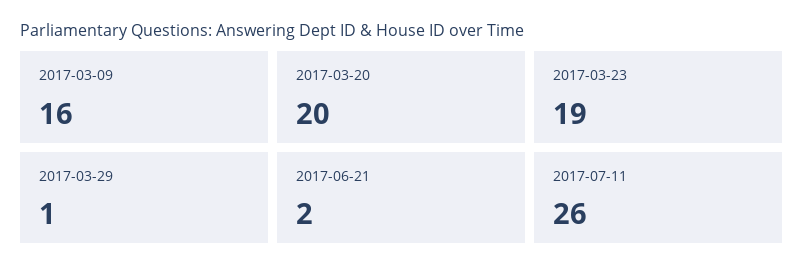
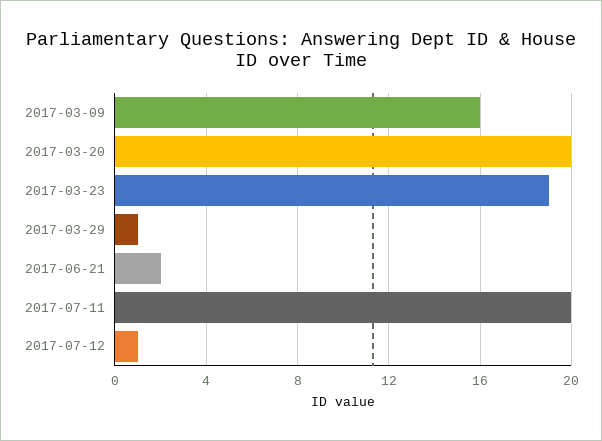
2017-07-11: 26 -> 20
2017-07-12: none -> 1

